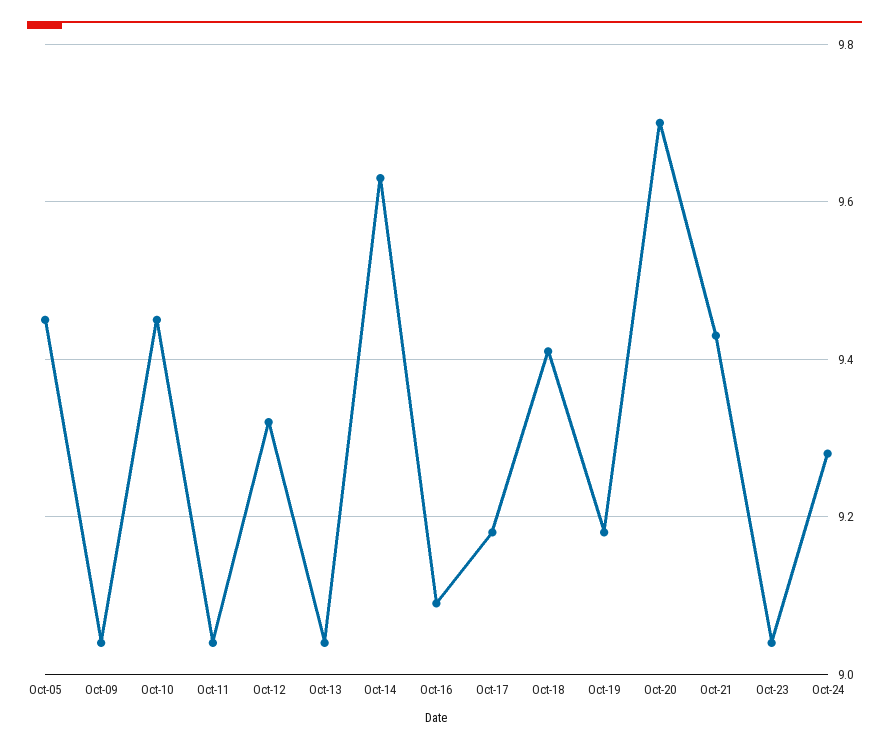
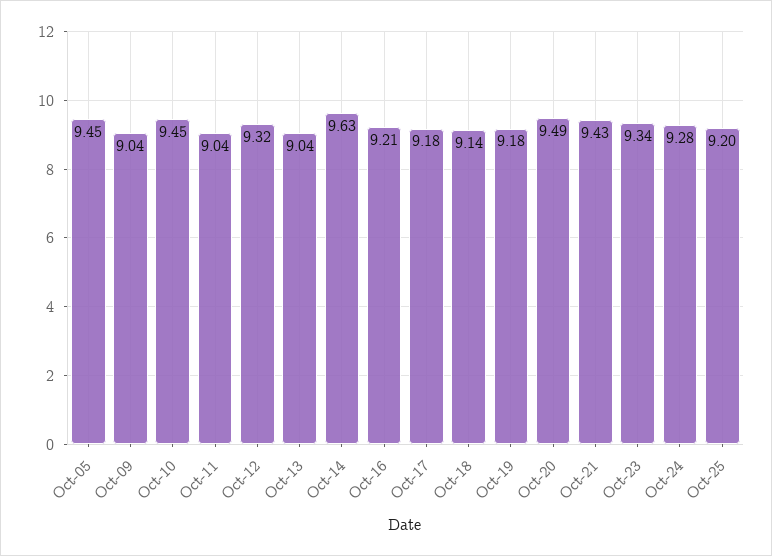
Oct-16: 9.1 -> 9.21
Oct-18: 9.4 -> 9.14
Oct-20: 9.7 -> 9.49
Oct-23: 9.05 -> 9.34
Oct-25: none -> 9.2

